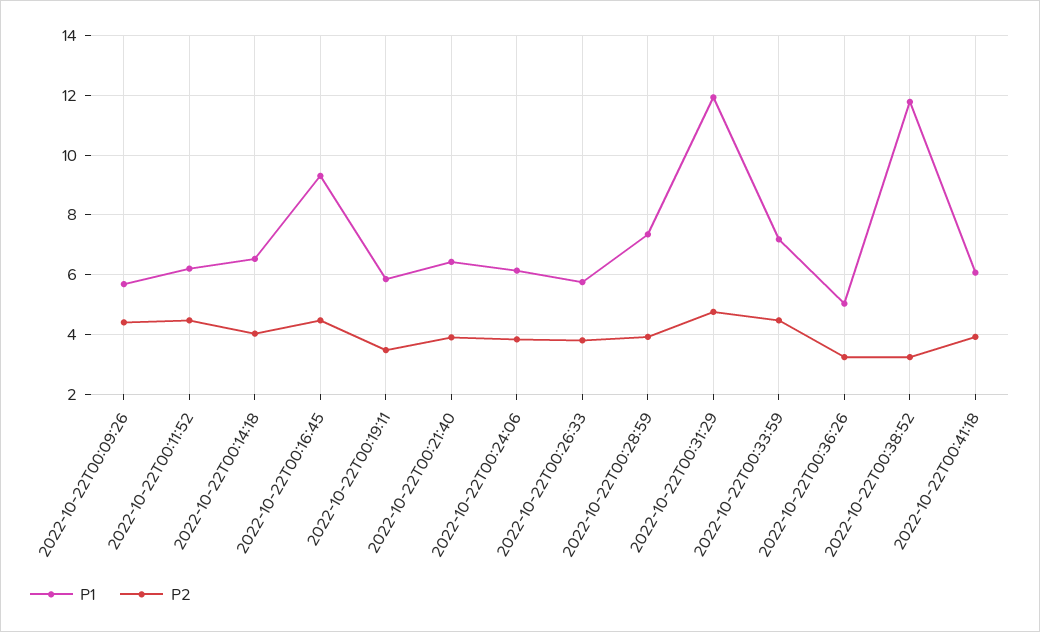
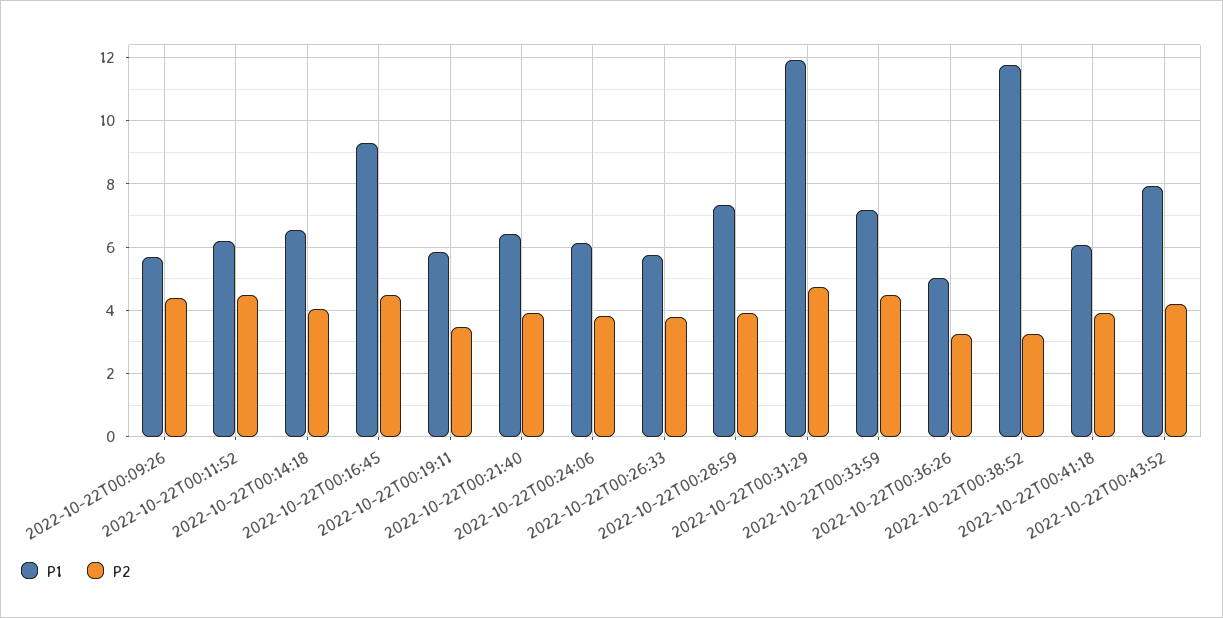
P1, 2022-10-22T00:43:52: none -> 8
P2, 2022-10-22T00:43:52: none -> 4.2

